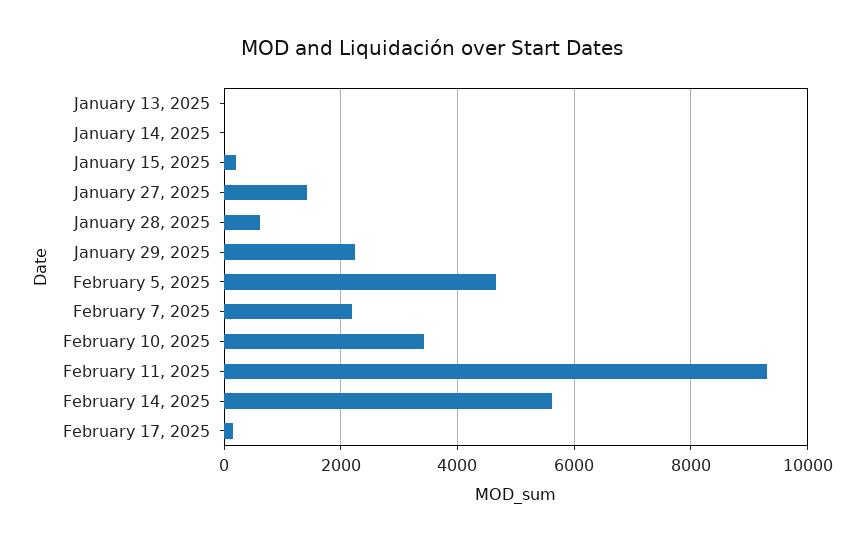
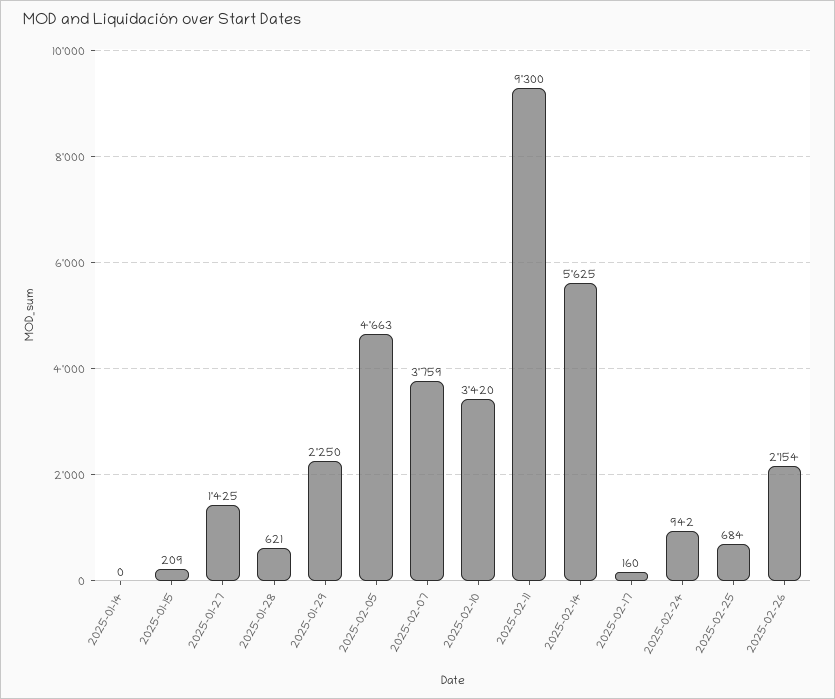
January 13, 2025: 0 -> none
February 7, 2025: 2200 -> 3759
2025-02-24: none -> 942
2025-02-25: none -> 684
2025-02-26: none -> 2154

